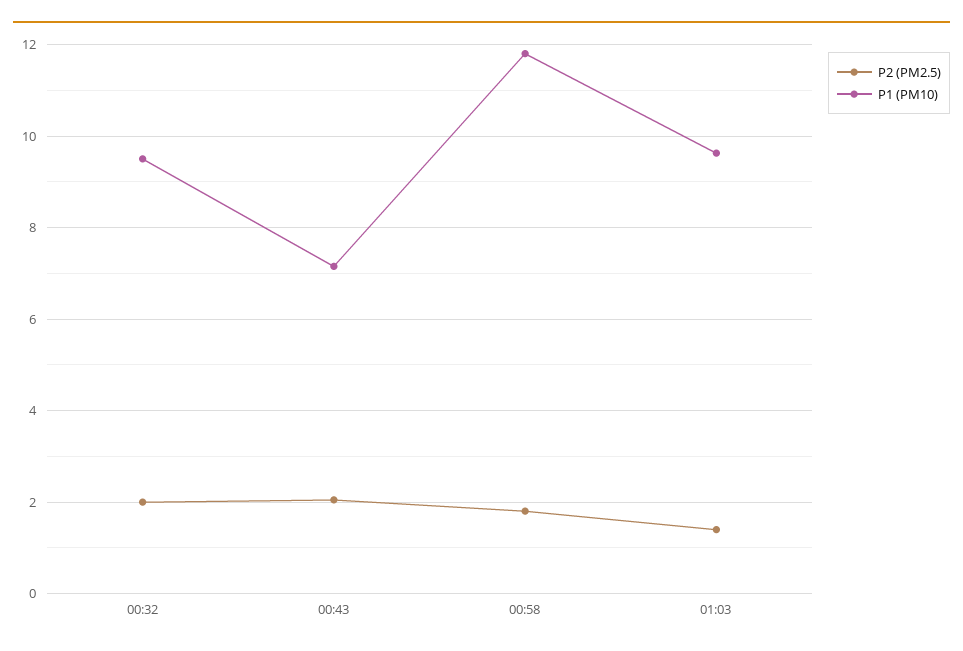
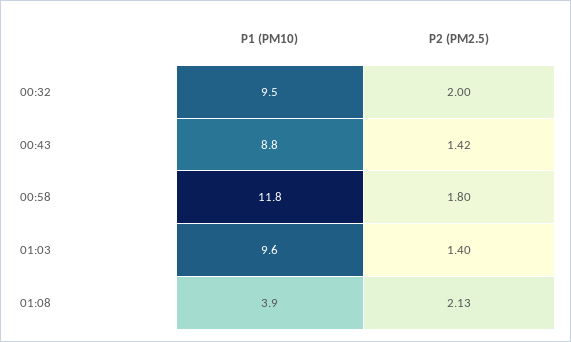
P2 (PM2.5), 00:43: 2 -> 1.42
P1 (PM10), 00:43: 7.2 -> 8.8
P1 (PM10), 01:08: none -> 3.9
P2 (PM2.5), 01:08: none -> 2.13

